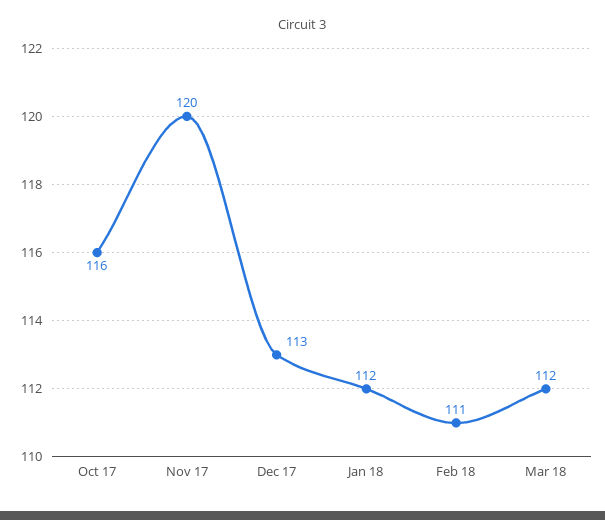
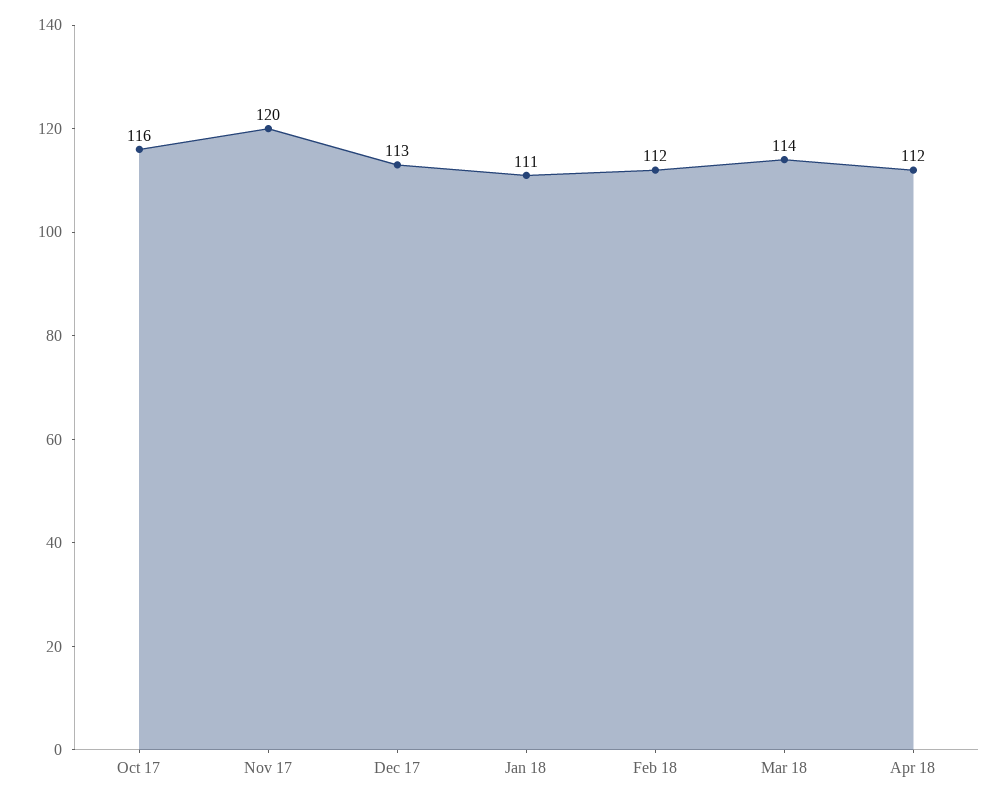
Jan 18: 112 -> 111
Feb 18: 111 -> 112
Mar 18: 112 -> 114
Apr 18: none -> 112

